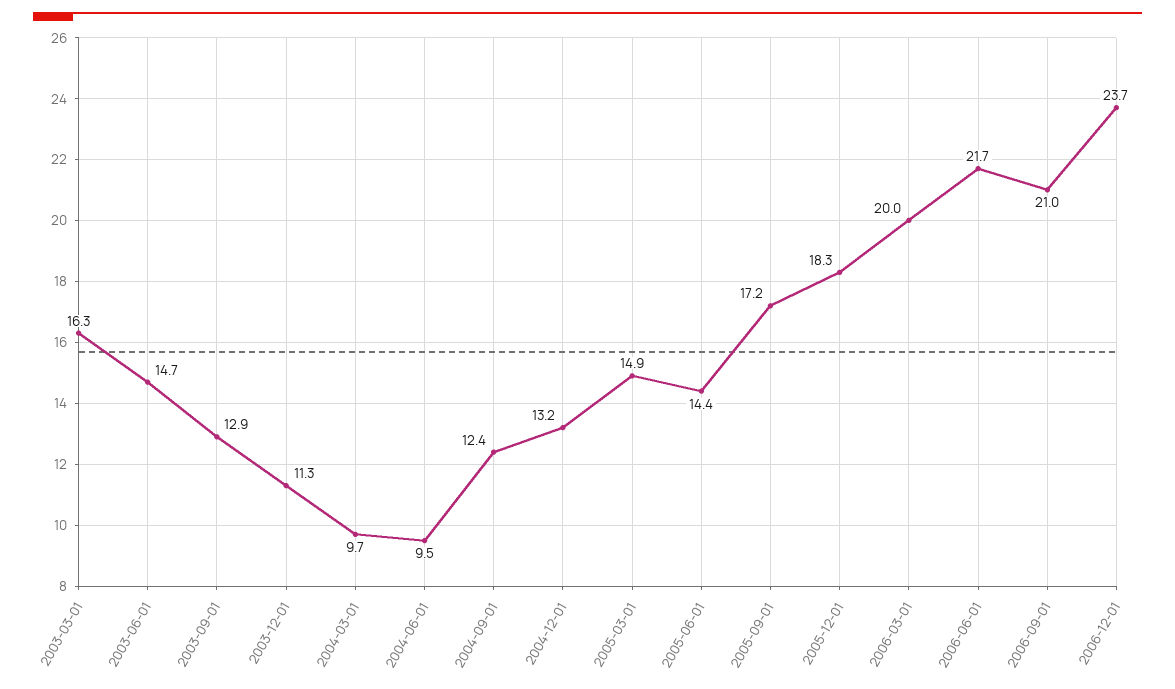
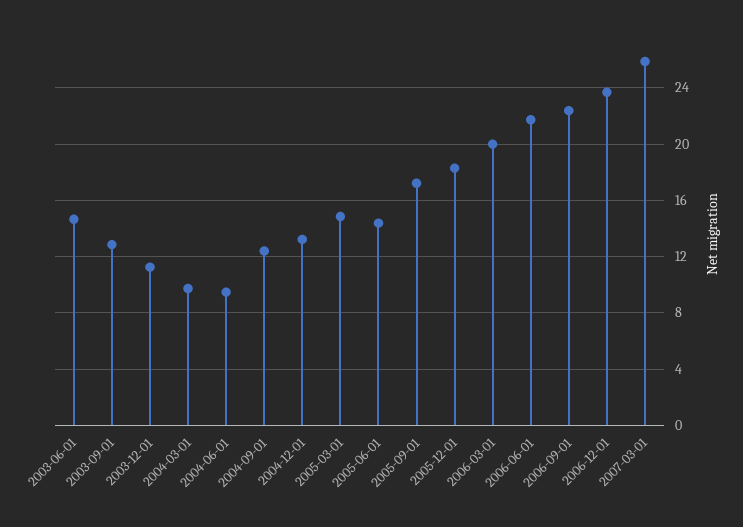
2003-03-01: 16.3 -> none
2006-09-01: 21 -> 22.5
2007-03-01: none -> 26

